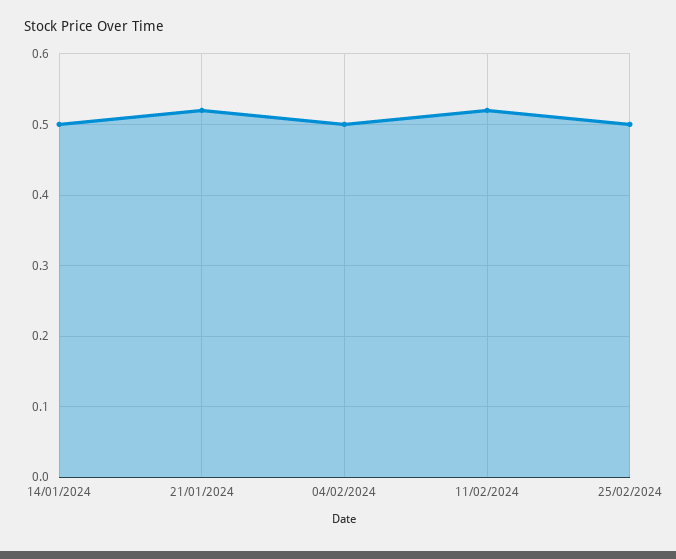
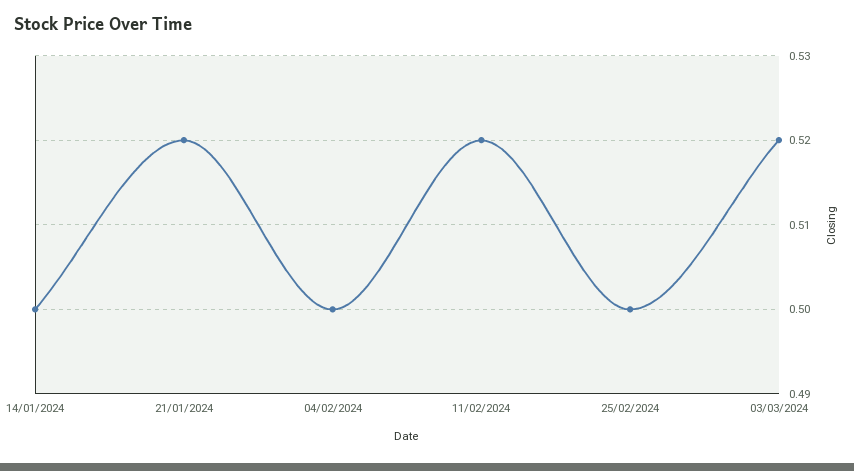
03/03/2024: none -> 0.52

